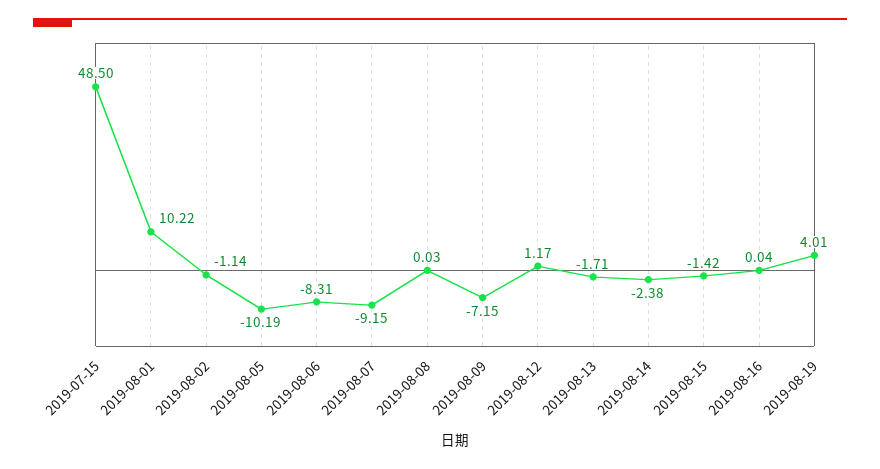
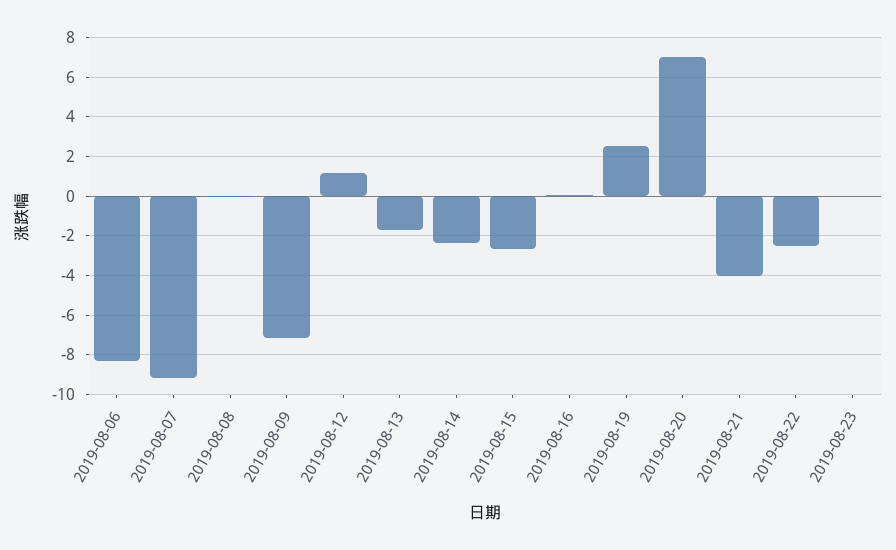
2019-07-15: 48.5 -> none
2019-08-01: 10.22 -> none
2019-08-02: -1.14 -> none
2019-08-05: -10.19 -> none
2019-08-15: -1.42 -> -2.5
2019-08-19: 4.01 -> 2.5
2019-08-20: none -> 7
2019-08-21: none -> -4
2019-08-22: none -> -2.5
2019-08-23: none -> 0

